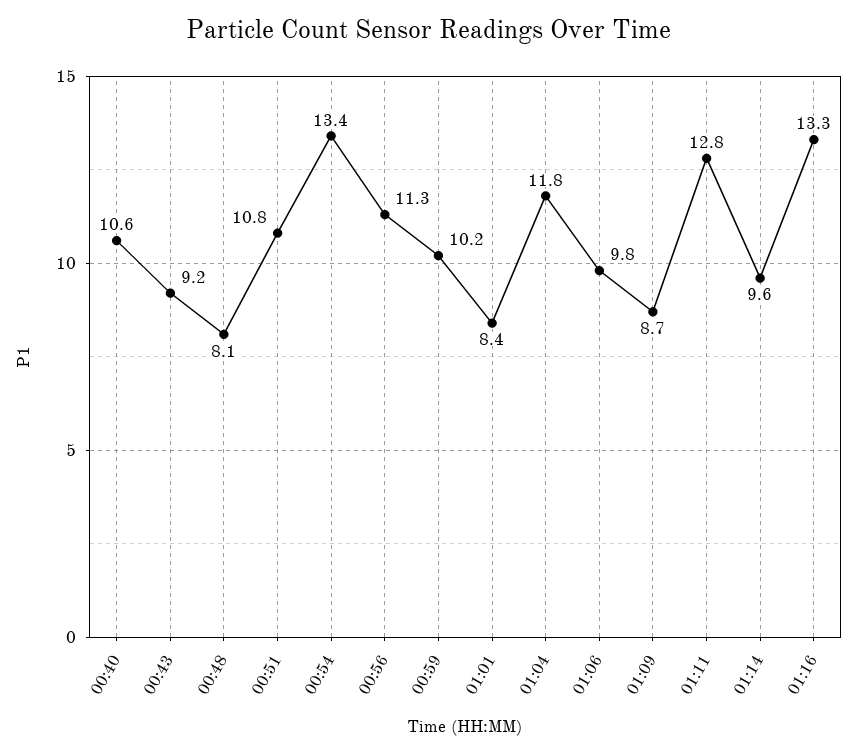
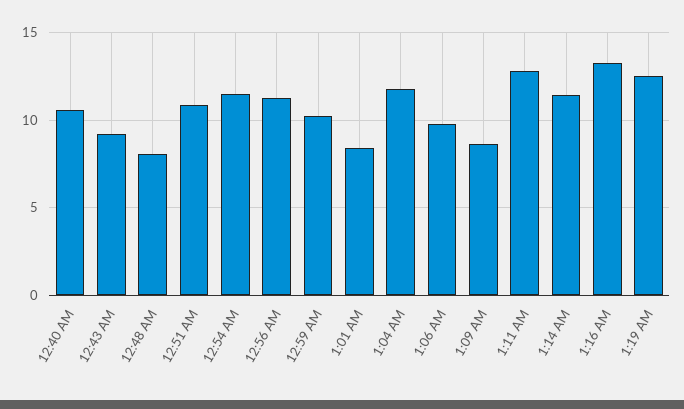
00:54: 13.4 -> 11.5
01:14: 9.6 -> 11.5
1:19 AM: none -> 12.5

